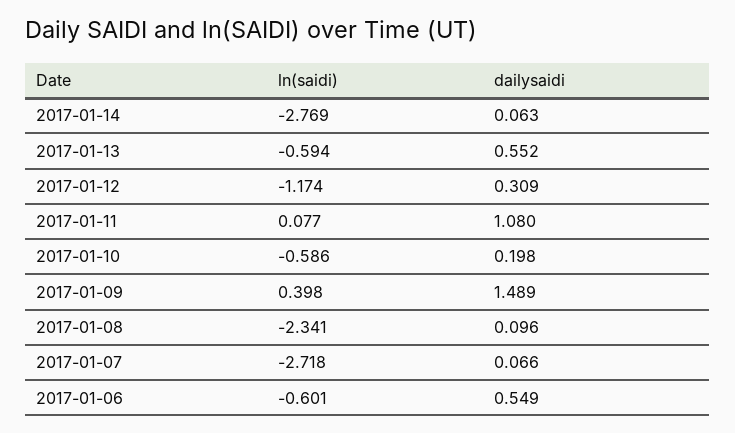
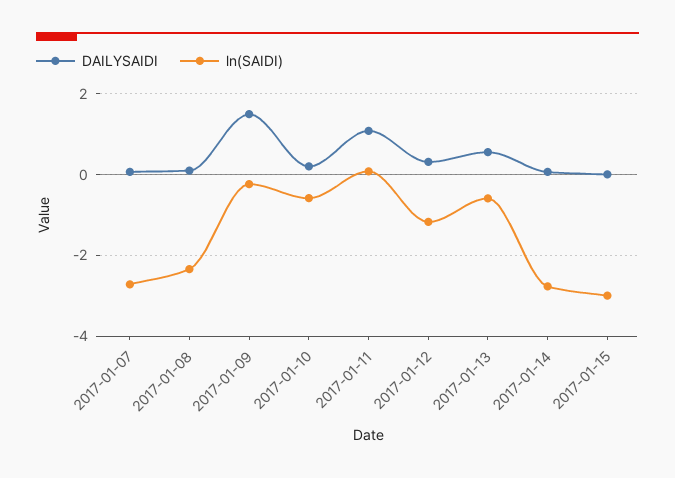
ln(saidi), 2017-01-09: 0.398 -> -0.2
ln(saidi), 2017-01-06: -0.601 -> none
dailysaidi, 2017-01-06: 0.549 -> none
dailysaidi, 2017-01-15: none -> 0
ln(saidi), 2017-01-15: none -> -3

